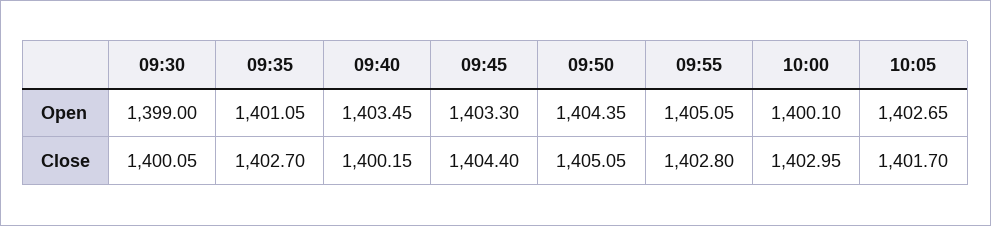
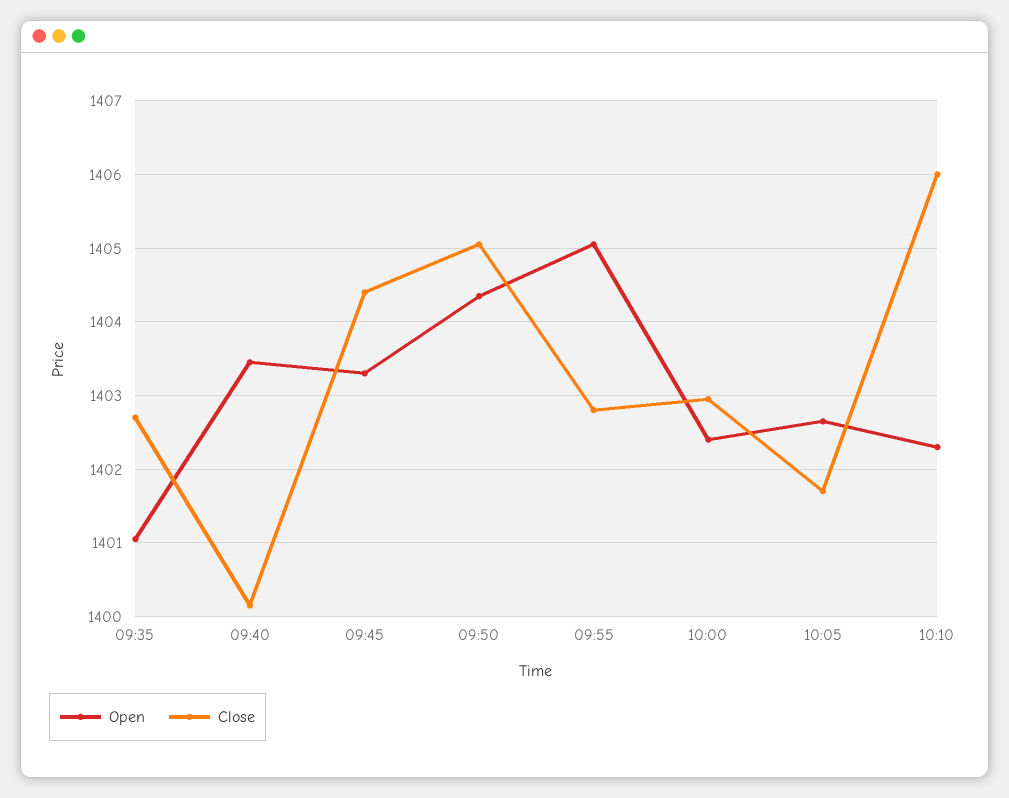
Open, 09:30: 1399 -> none
Open, 10:00: 1400.1 -> 1402.4
Close, 09:30: 1400.05 -> none
Open, 10:10: none -> 1402.3
Close, 10:10: none -> 1406

